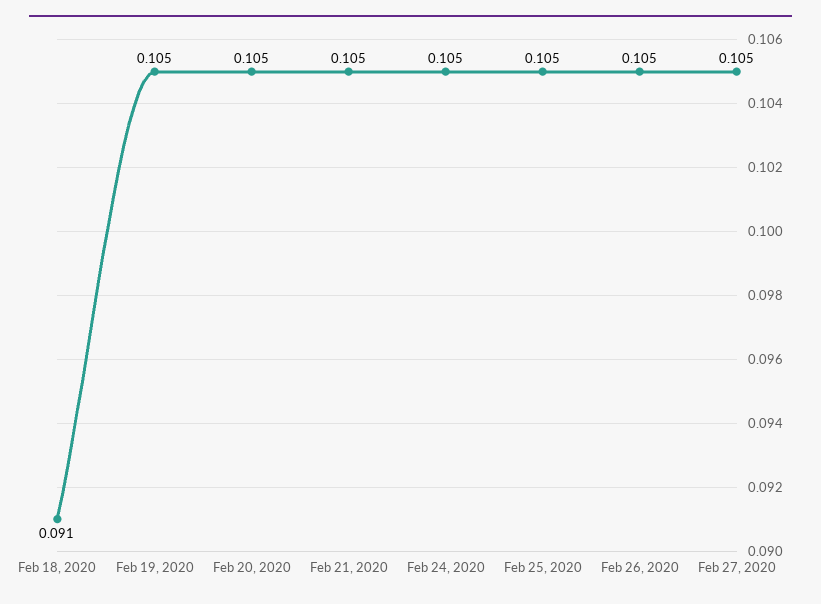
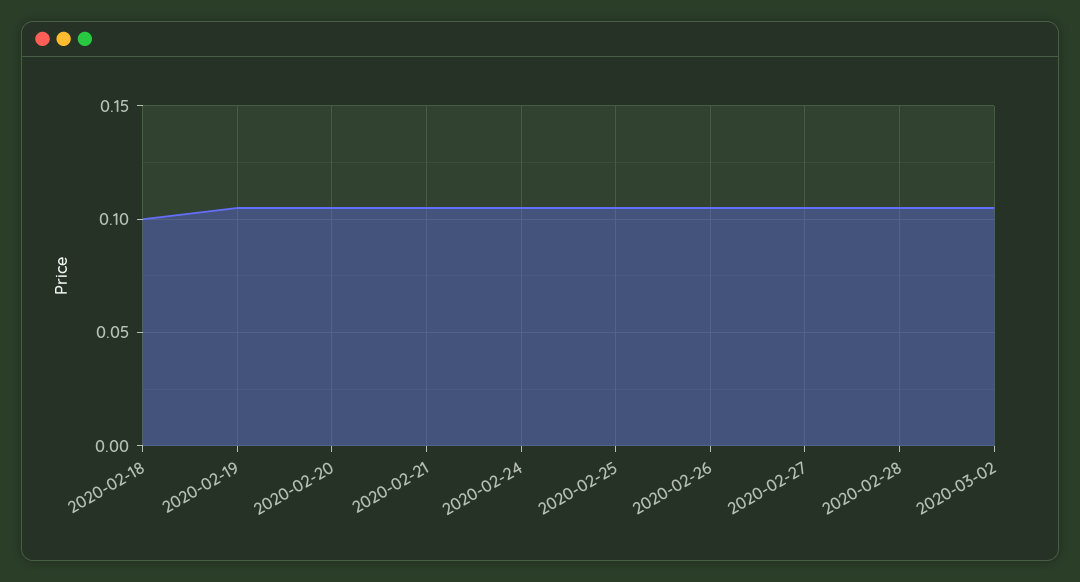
Feb 18, 2020: 0.091 -> 0.1
2020-02-28: none -> 0.105
2020-03-02: none -> 0.105

